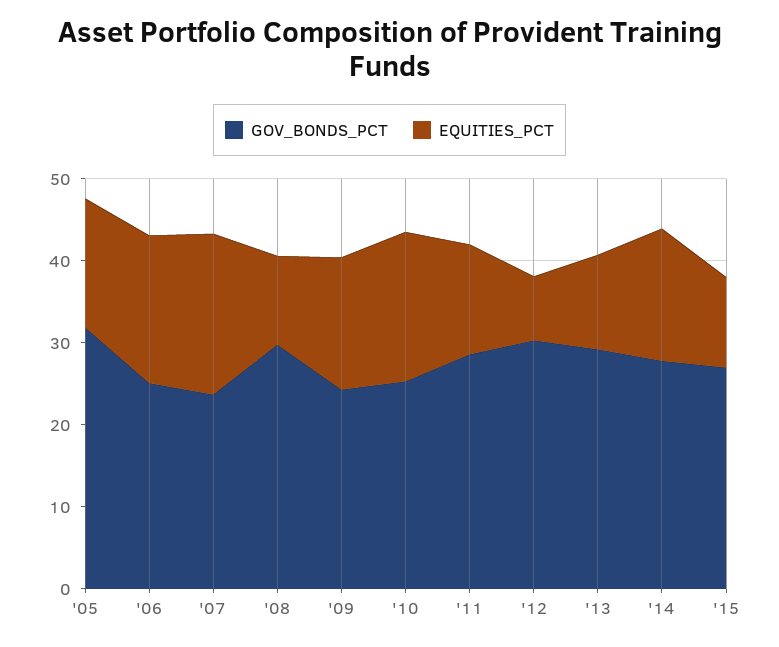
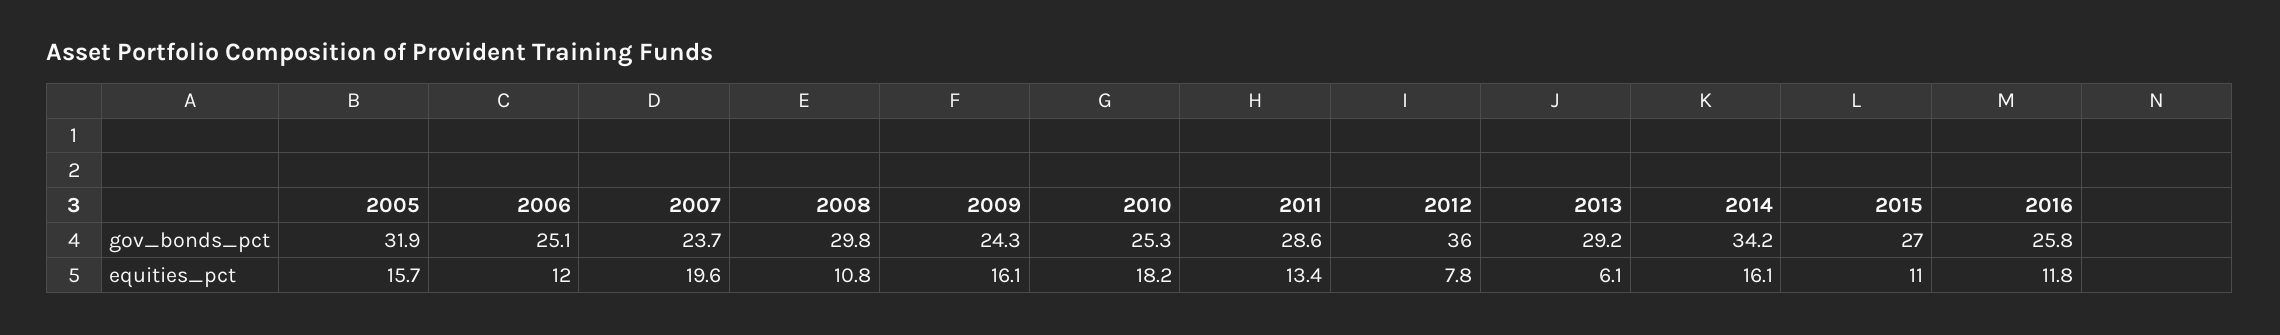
EQUITIES_PCT, '06: 18 -> 12
GOV_BONDS_PCT, '12: 30 -> 36
EQUITIES_PCT, '13: 12 -> 6.1
GOV_BONDS_PCT, '14: 28 -> 34.2
GOV_BONDS_PCT, 2016: none -> 25.8
EQUITIES_PCT, 2016: none -> 11.8

